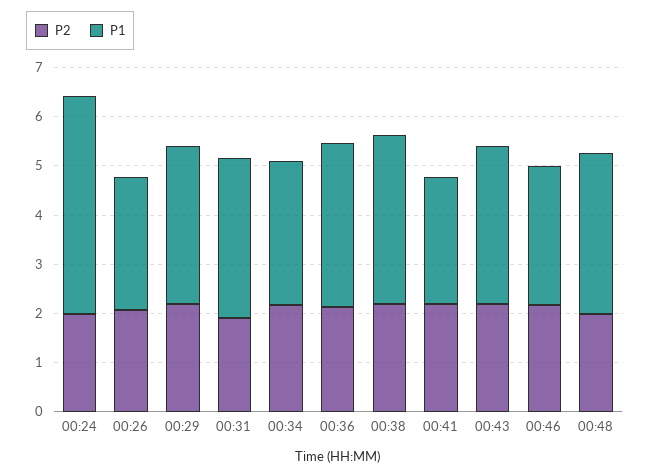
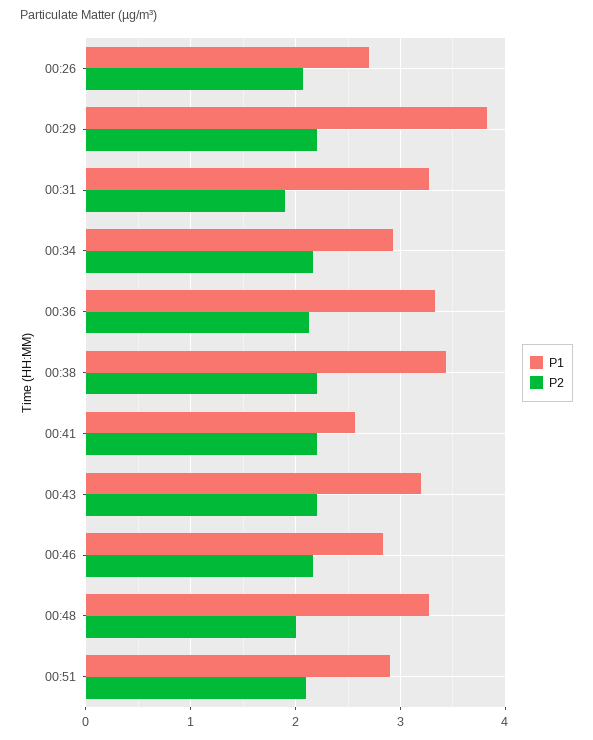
P2, 00:24: 2 -> none
P1, 00:24: 4.4 -> none
P1, 00:29: 3.2 -> 3.8
P1, 00:51: none -> 2.9
P2, 00:51: none -> 2.1

